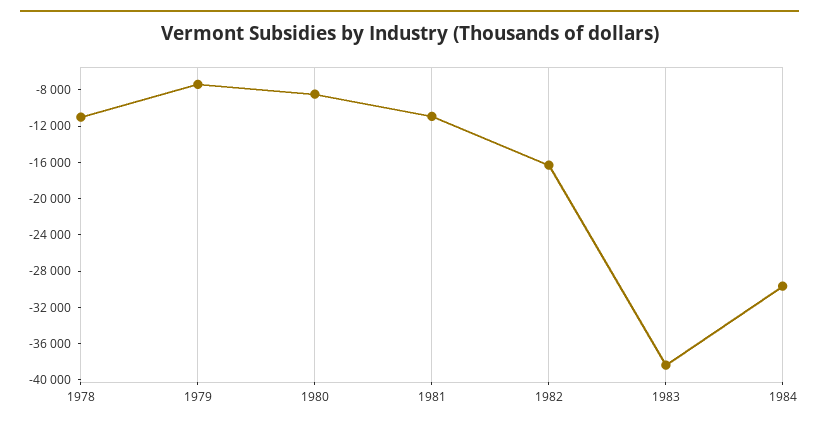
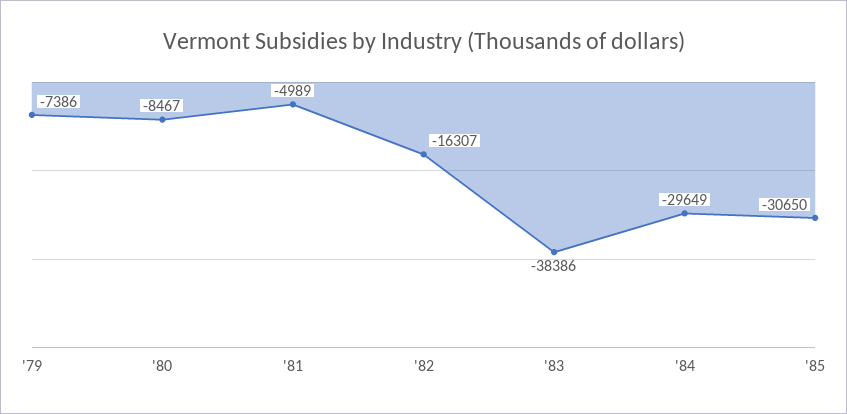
1978: -11000 -> none
1981: -11000 -> -4989
'85: none -> -30650

